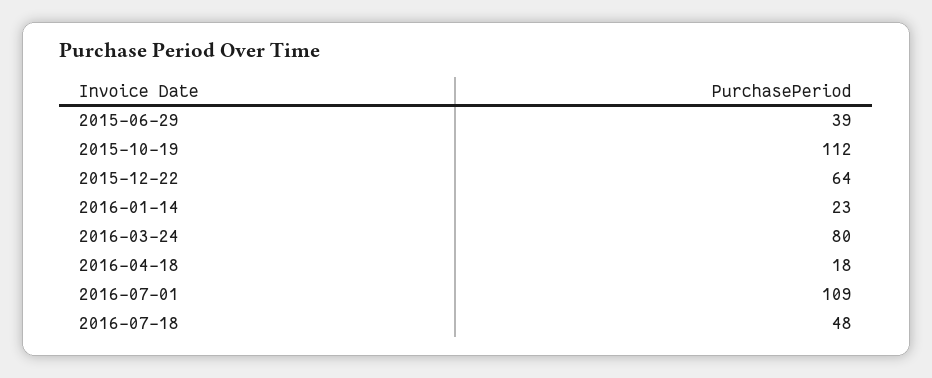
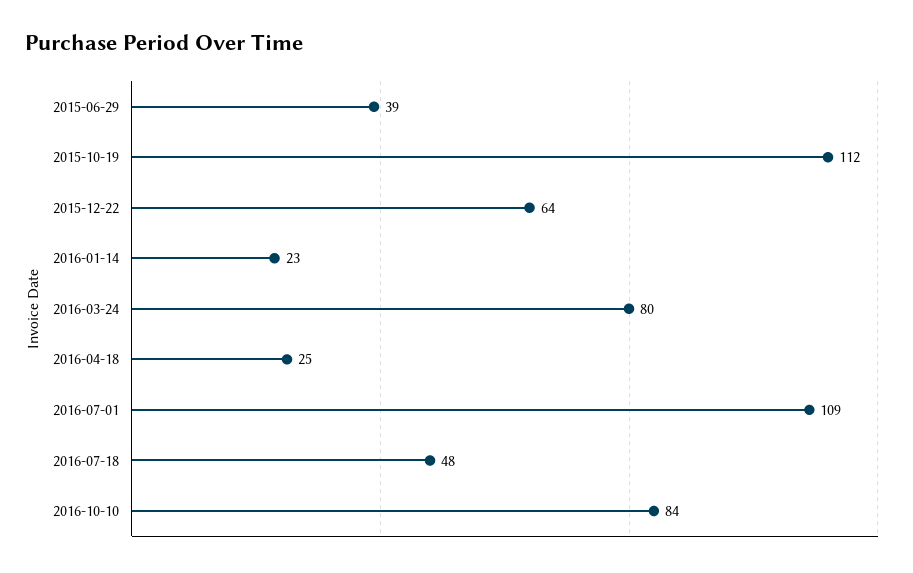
2016-04-18: 18 -> 25
2016-10-10: none -> 84

